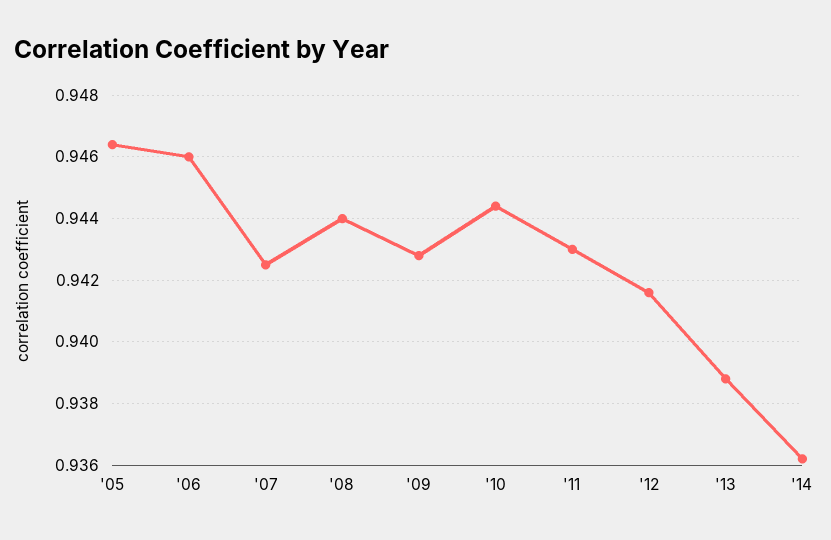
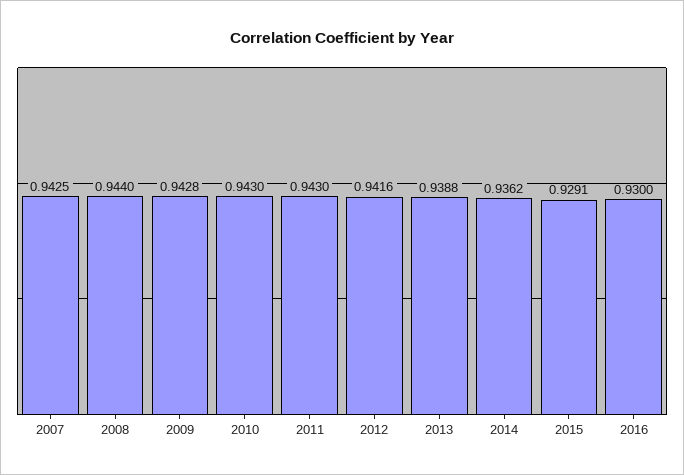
'05: 0.9465 -> none
'06: 0.946 -> none
'10: 0.9445 -> 0.943
2015: none -> 0.9291
2016: none -> 0.93

